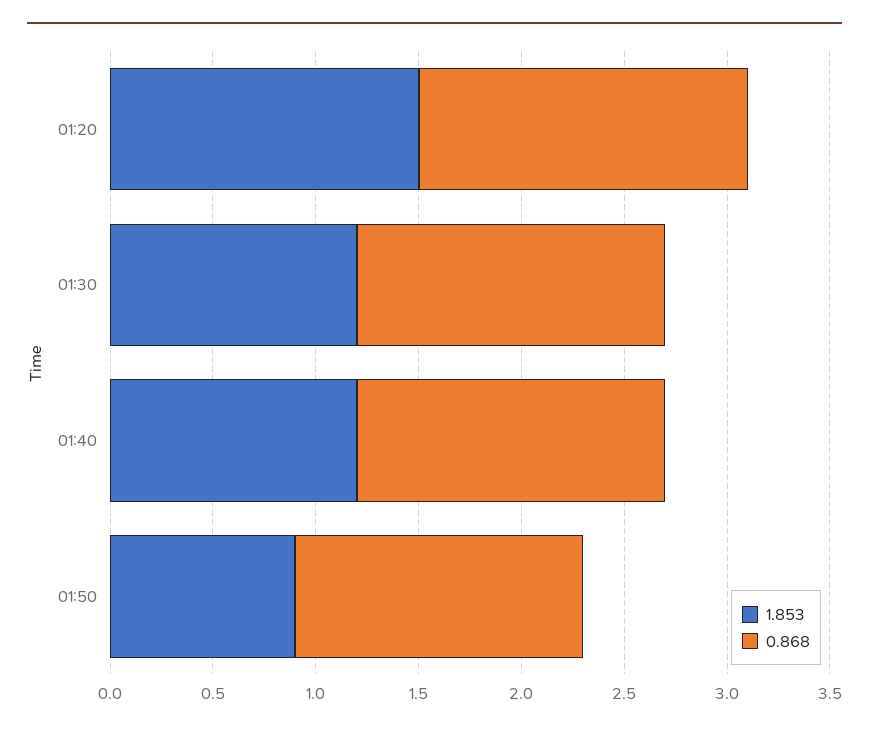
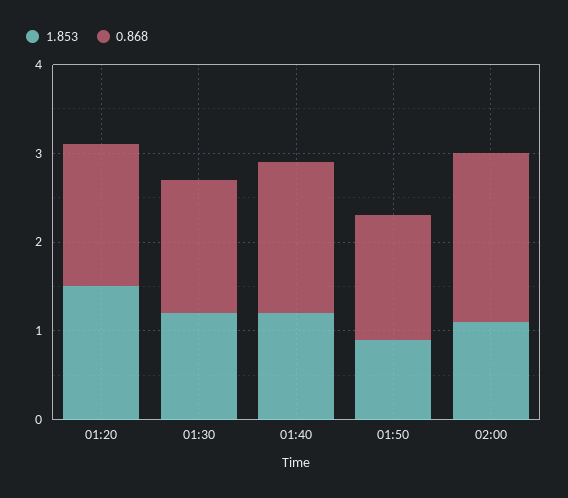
0.868, 01:40: 1.5 -> 1.7
1.853, 02:00: none -> 1.1
0.868, 02:00: none -> 1.9

